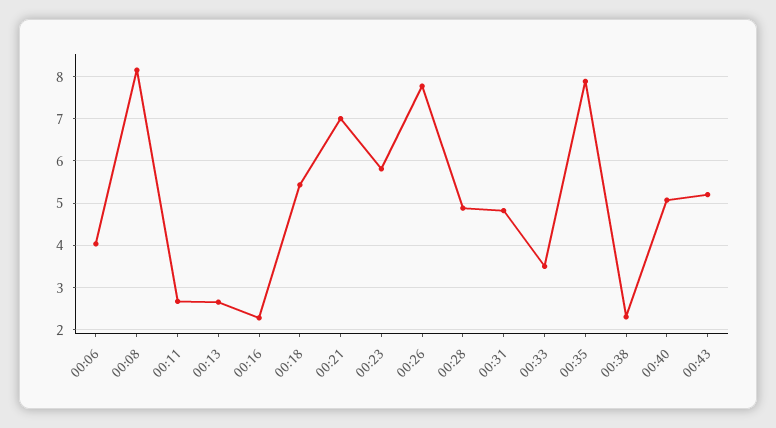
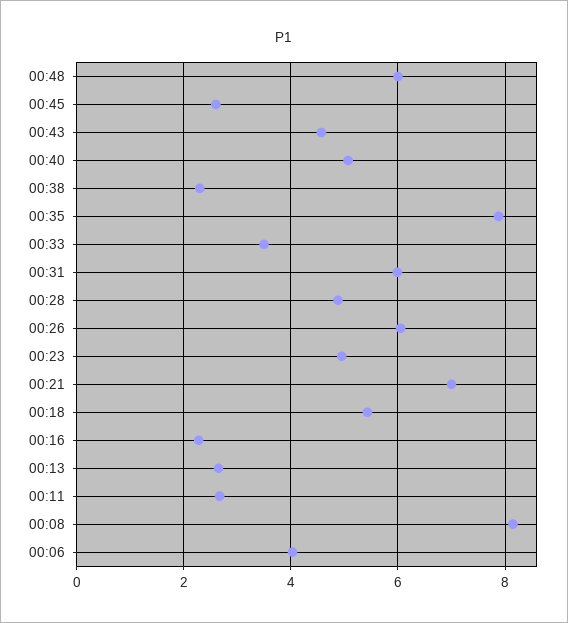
00:23: 5.8 -> 5
00:26: 7.8 -> 6
00:31: 4.8 -> 6
00:43: 5.2 -> 4.6
00:48: none -> 6
00:45: none -> 2.6

